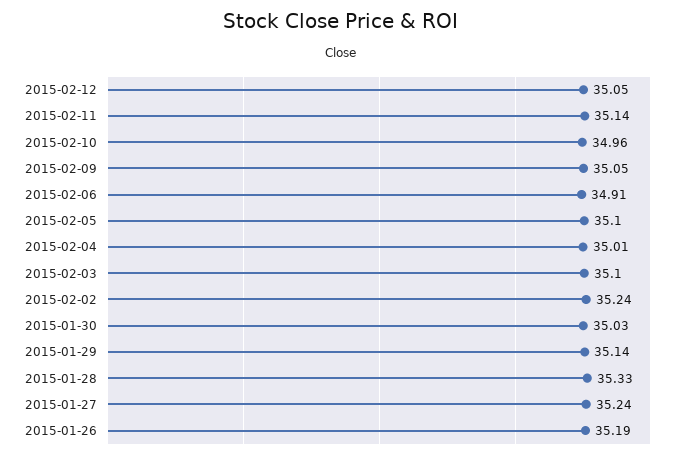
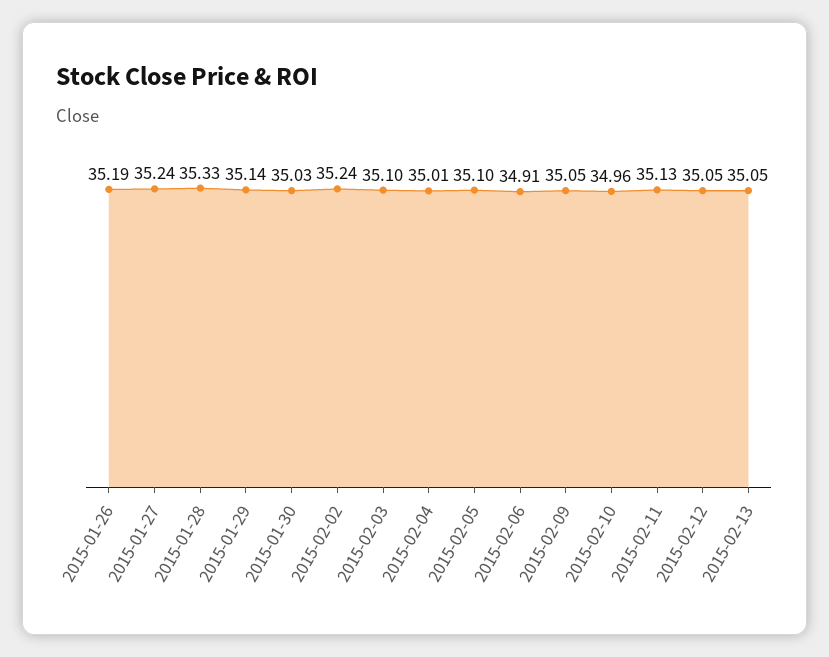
2015-02-11: 35.14 -> 35.13
2015-02-13: none -> 35.05

